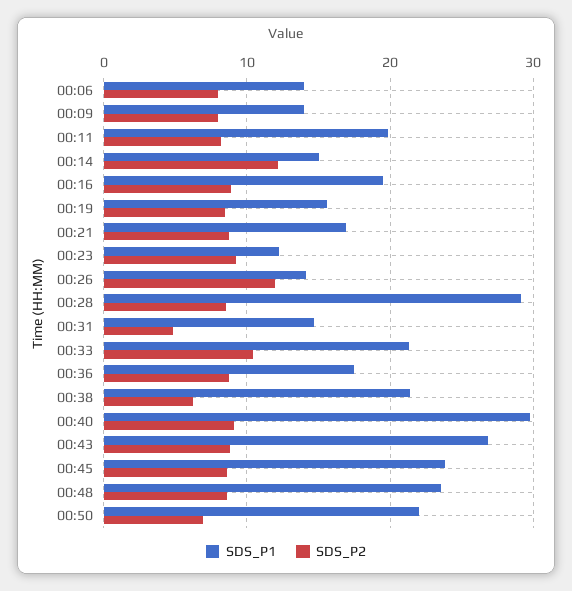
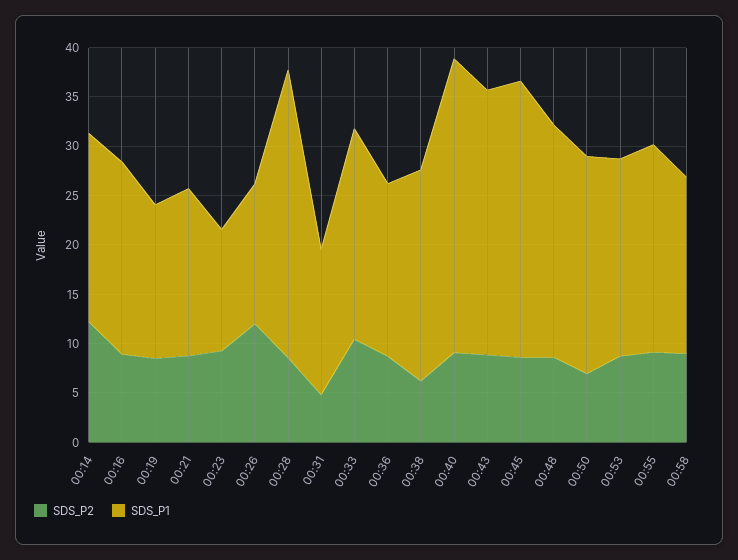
SDS_P1, 00:06: 14 -> none
SDS_P2, 00:06: 8 -> none
SDS_P1, 00:09: 14 -> none
SDS_P2, 00:09: 8 -> none
SDS_P1, 00:11: 20 -> none
SDS_P2, 00:11: 8 -> none
SDS_P1, 00:14: 15 -> 19
SDS_P1, 00:45: 24 -> 28
SDS_P2, 00:53: none -> 9
SDS_P1, 00:53: none -> 20
SDS_P2, 00:55: none -> 9
SDS_P1, 00:55: none -> 21
SDS_P2, 00:58: none -> 9
SDS_P1, 00:58: none -> 18

